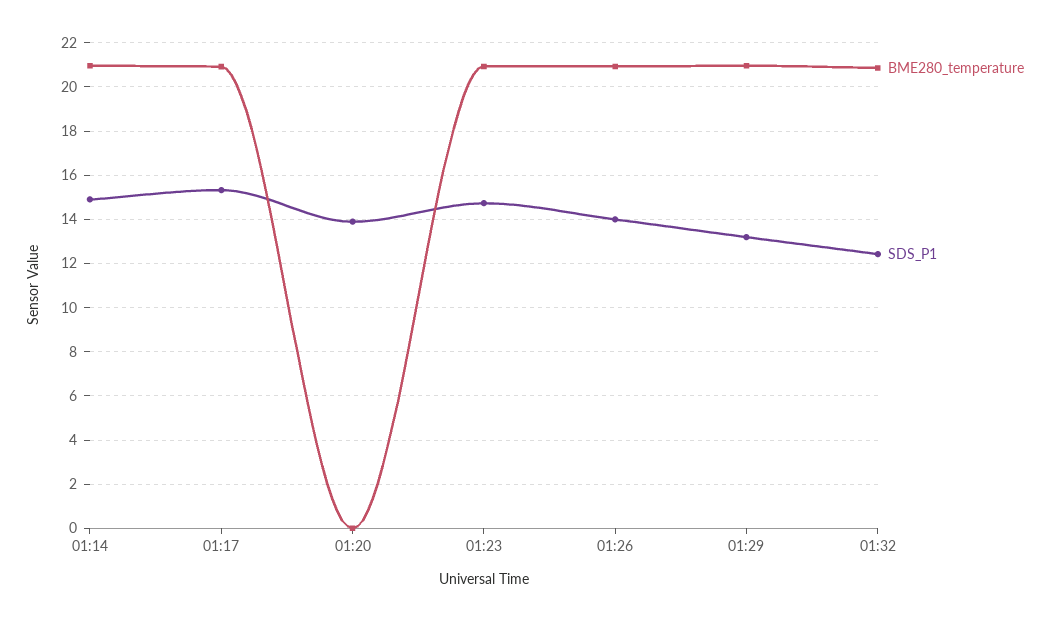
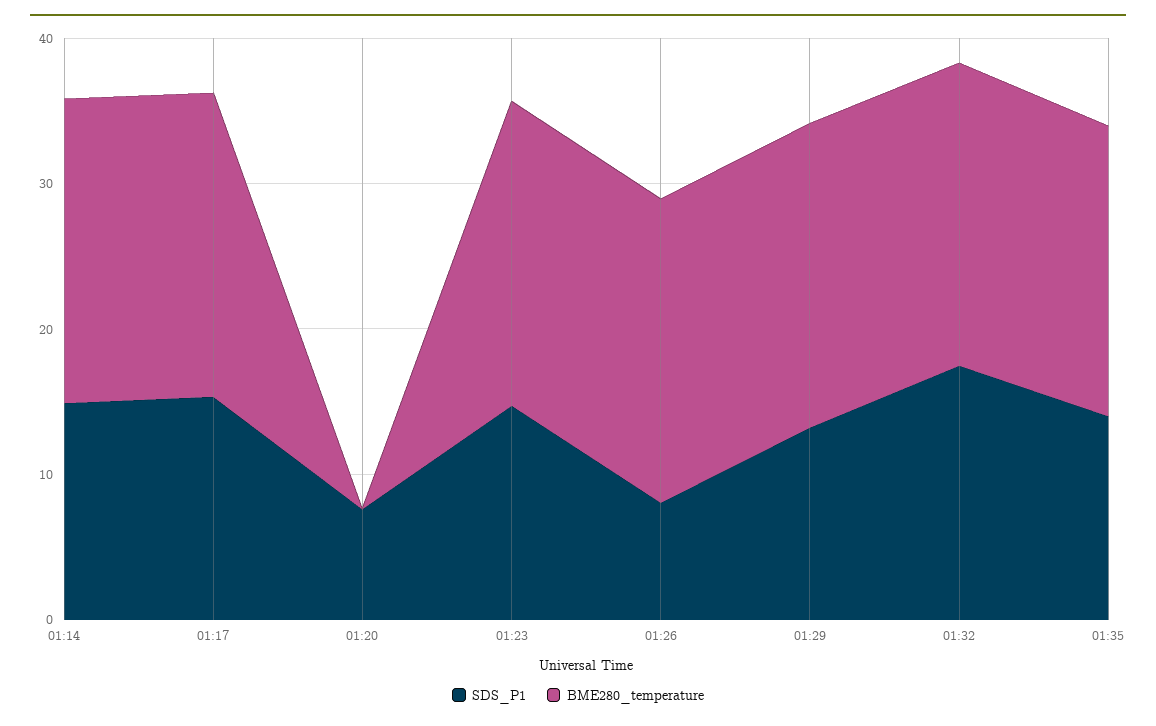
SDS_P1, 01:20: 14 -> 8
SDS_P1, 01:26: 14 -> 8
SDS_P1, 01:32: 12.5 -> 18
SDS_P1, 01:35: none -> 14
BME280_temperature, 01:35: none -> 20

